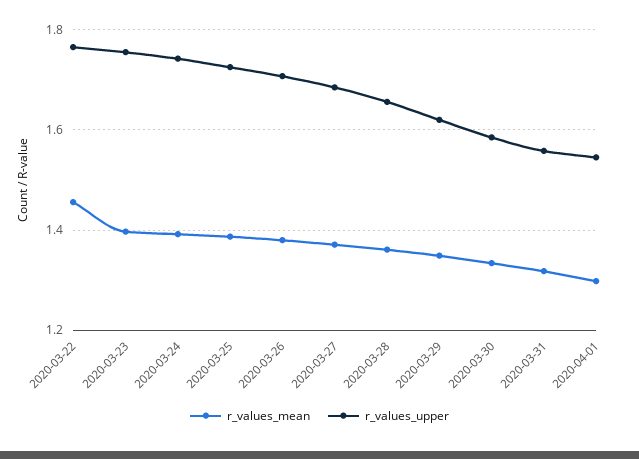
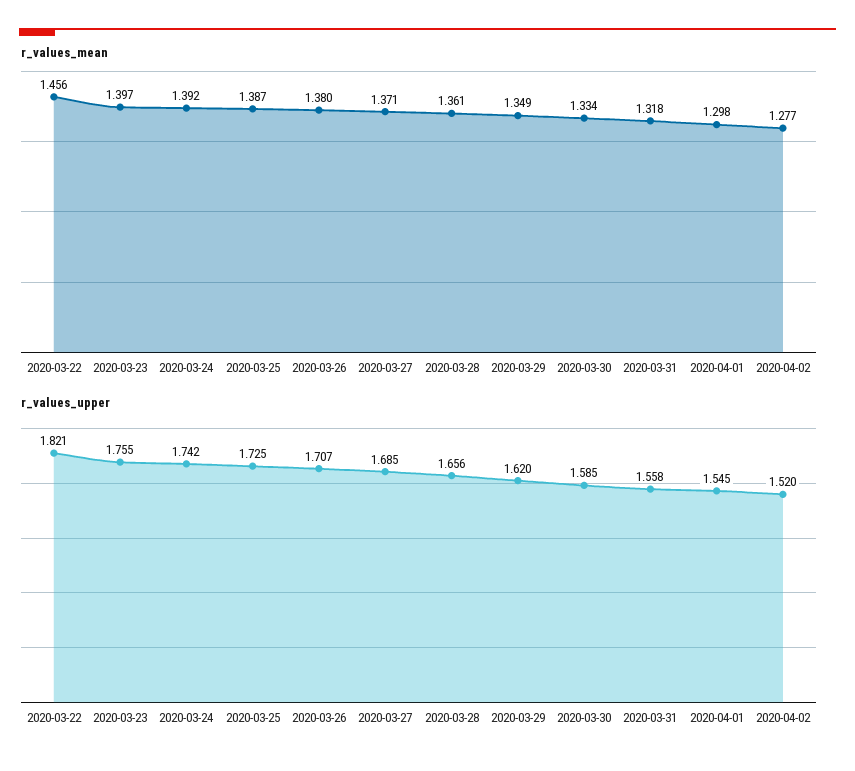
r_values_upper, 2020-03-22: 1.76 -> 1.821
r_values_mean, 2020-04-02: none -> 1.277
r_values_upper, 2020-04-02: none -> 1.52

